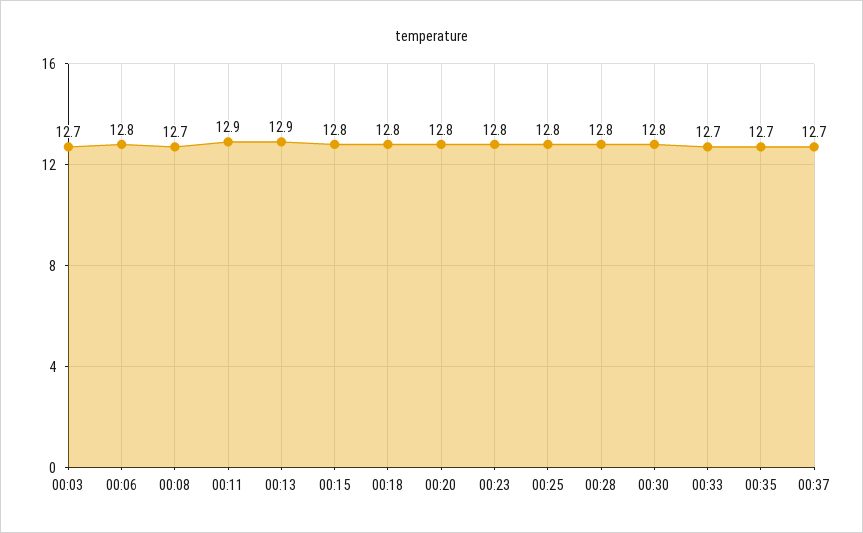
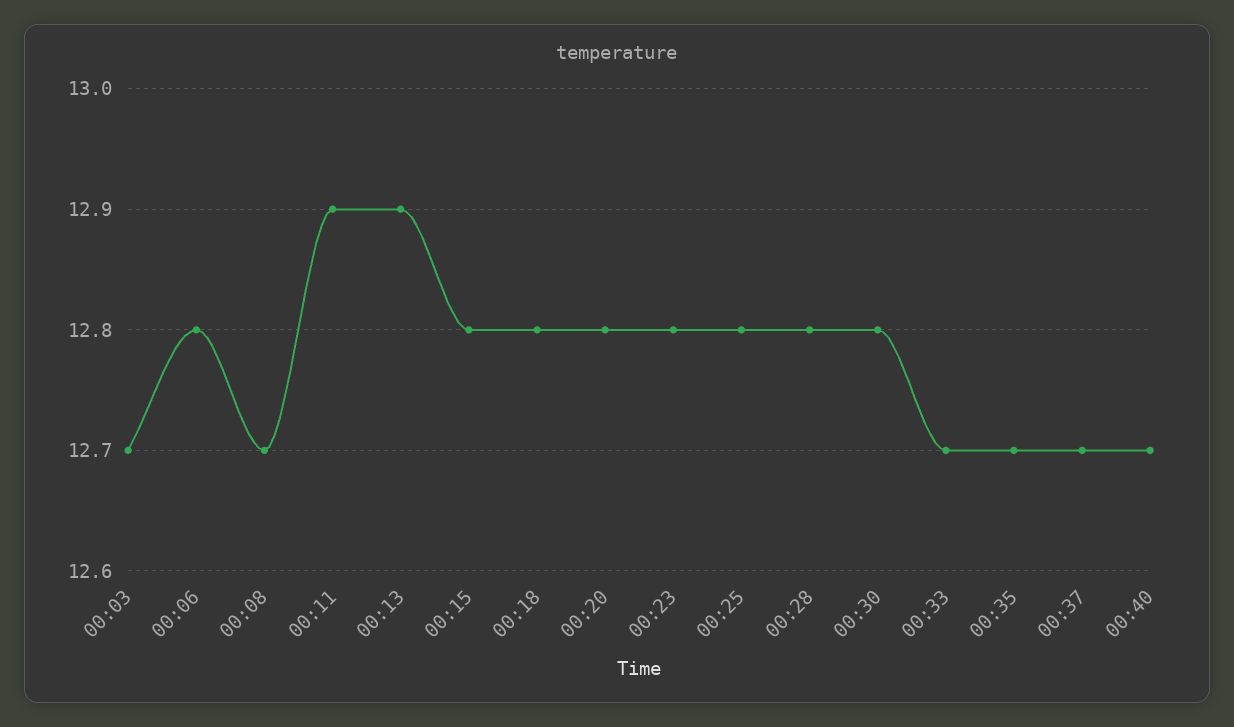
00:40: none -> 12.7

